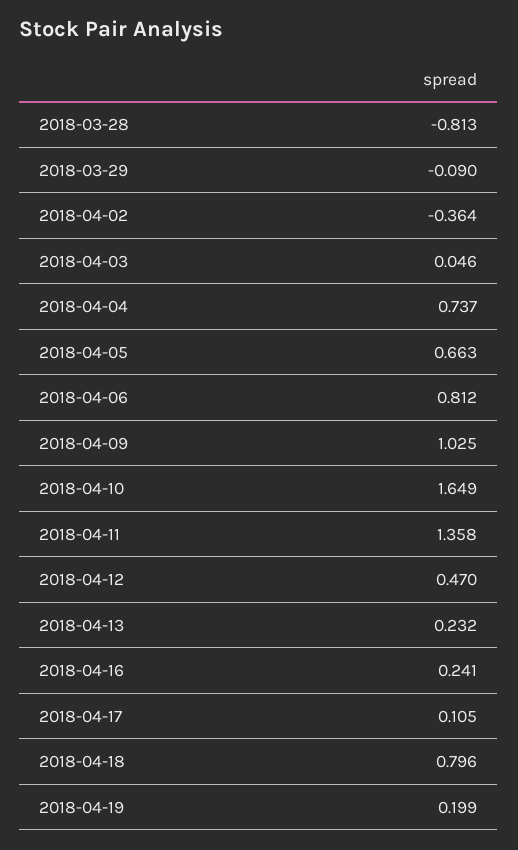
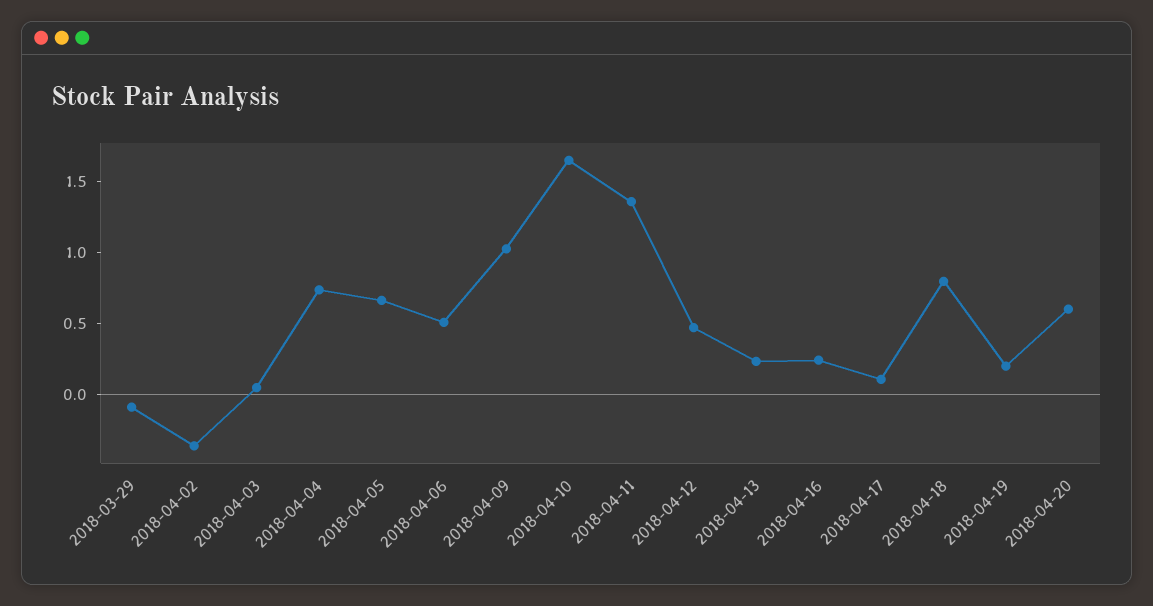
2018-03-28: -0.813 -> none
2018-04-06: 0.812 -> 0.5
2018-04-20: none -> 0.6

